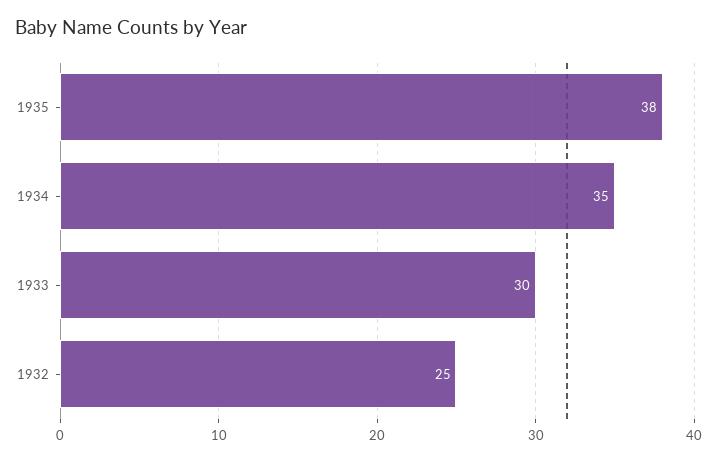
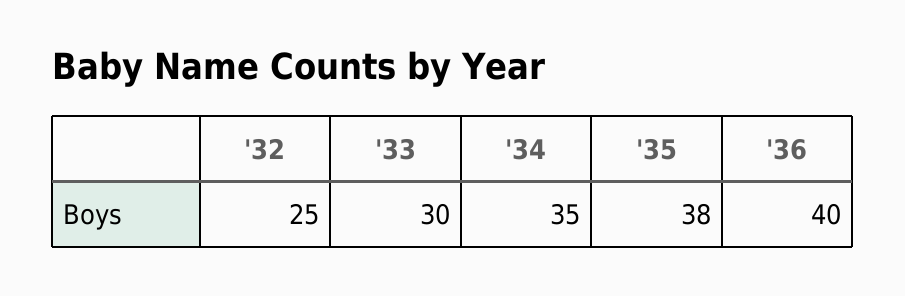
'36: none -> 40

